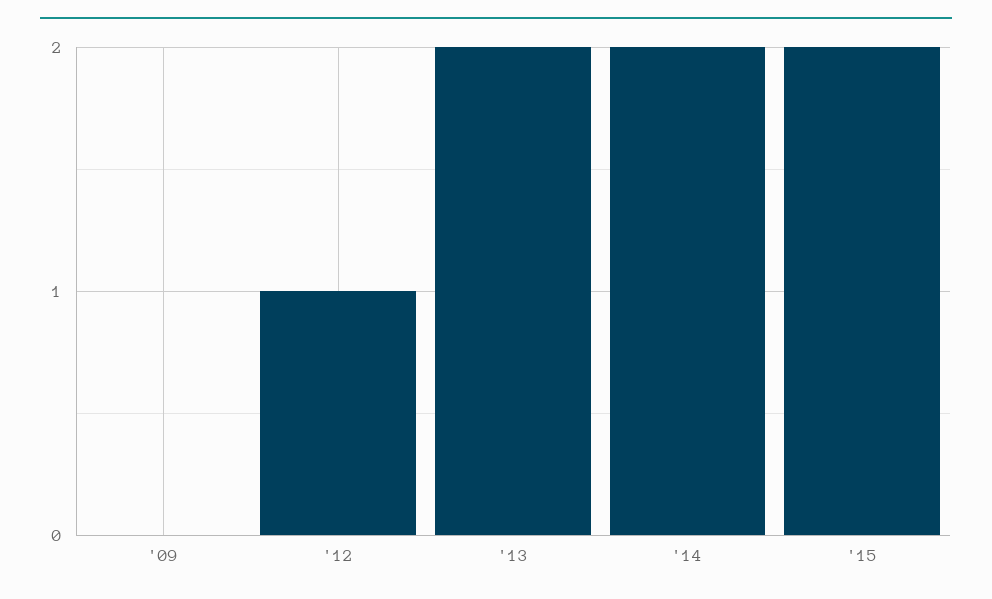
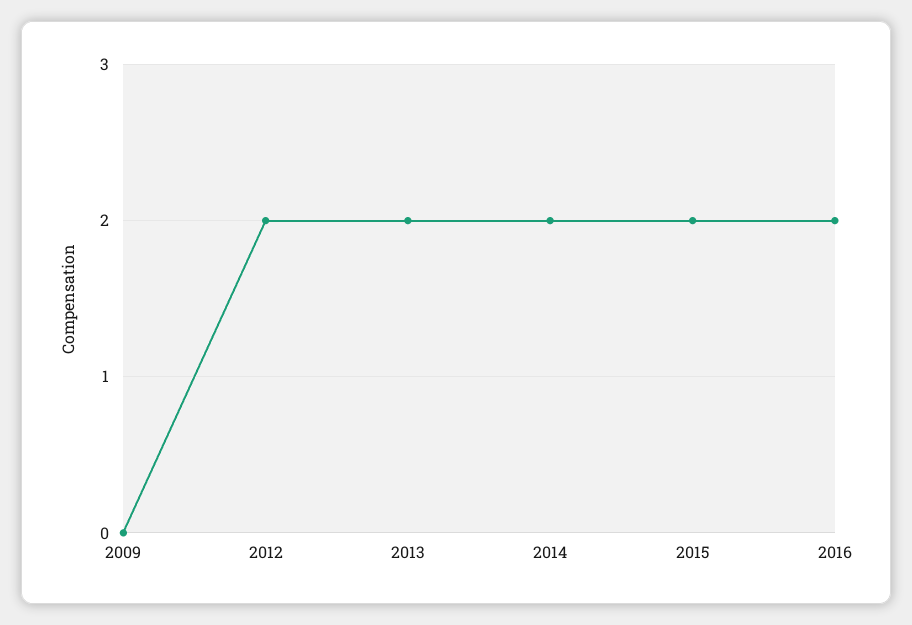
'12: 1 -> 2
2016: none -> 2

